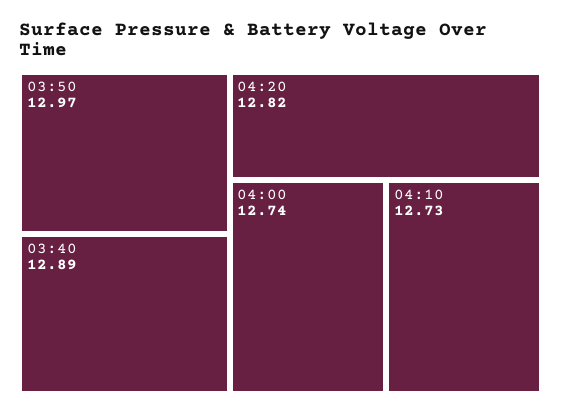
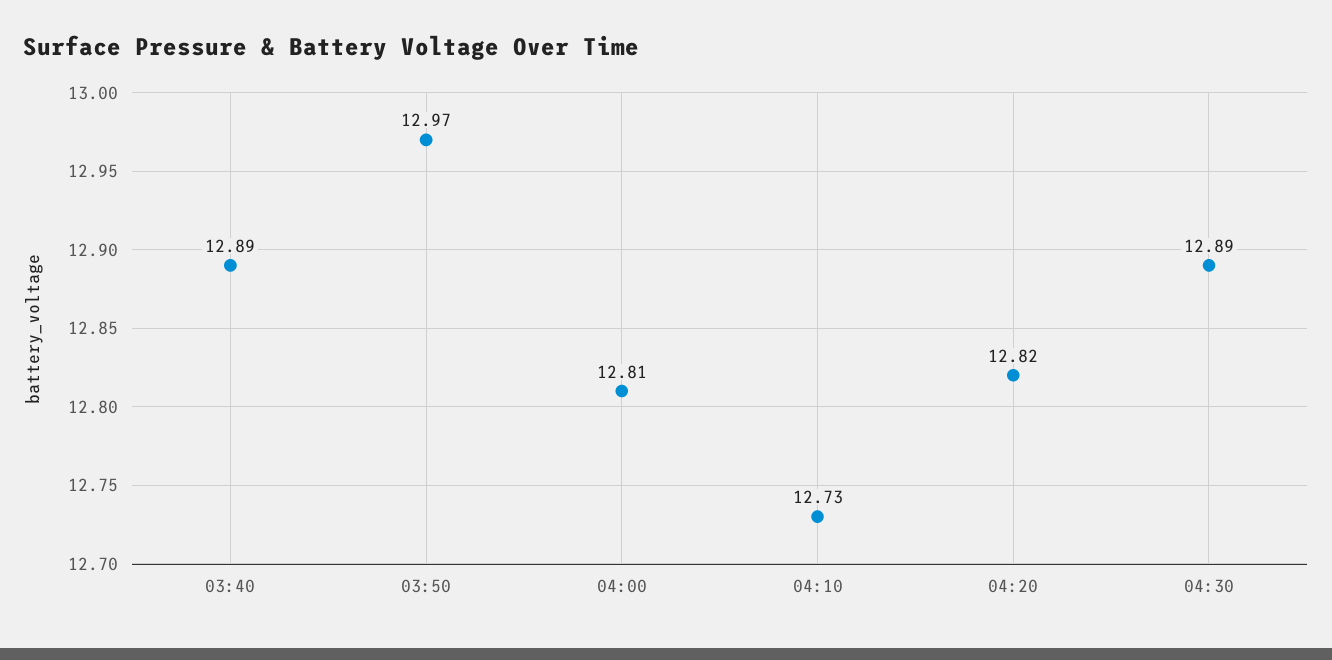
04:00: 12.74 -> 12.81
04:30: none -> 12.89

